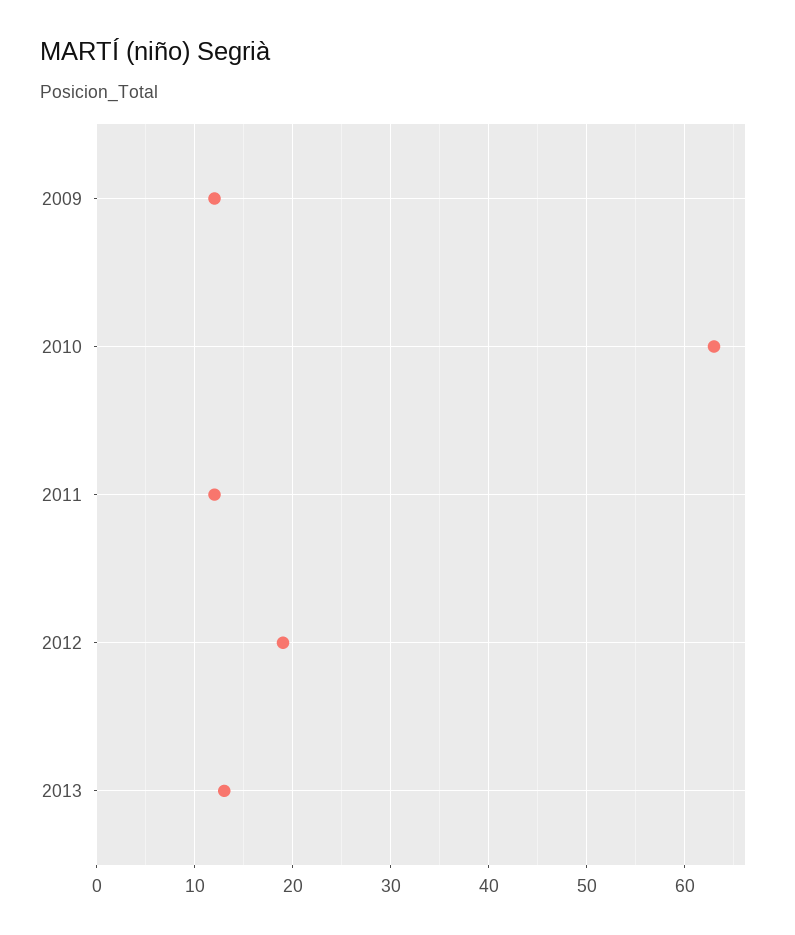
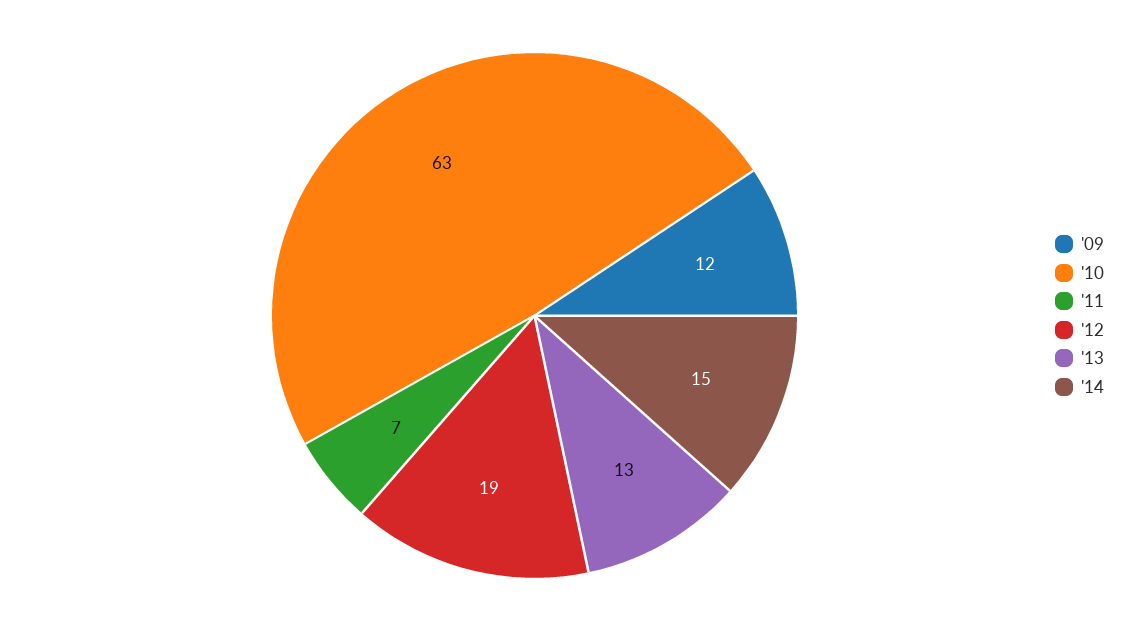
2011: 12 -> 7
'14: none -> 15

